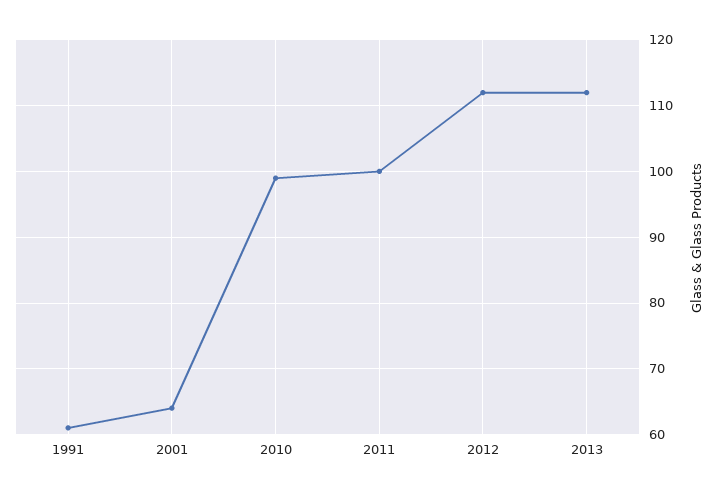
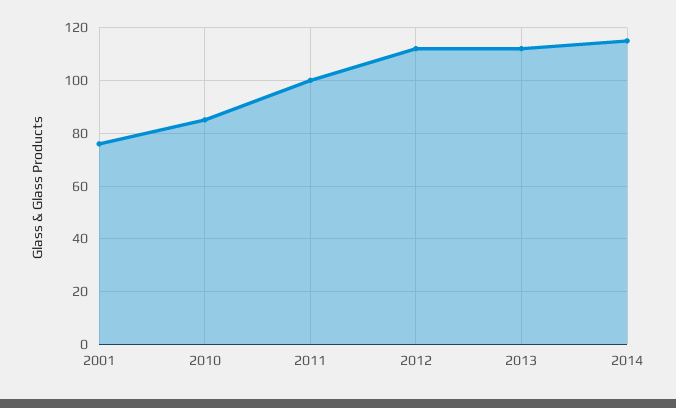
1991: 61 -> none
2001: 64 -> 75
2010: 99 -> 85
2014: none -> 115

